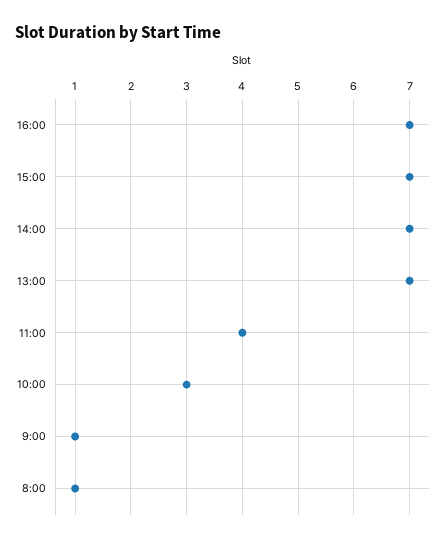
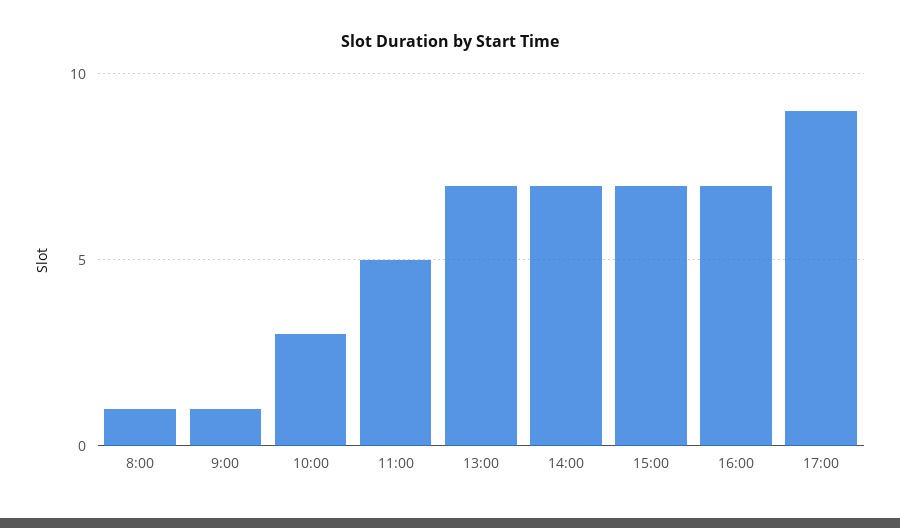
11:00: 4 -> 5
17:00: none -> 9

